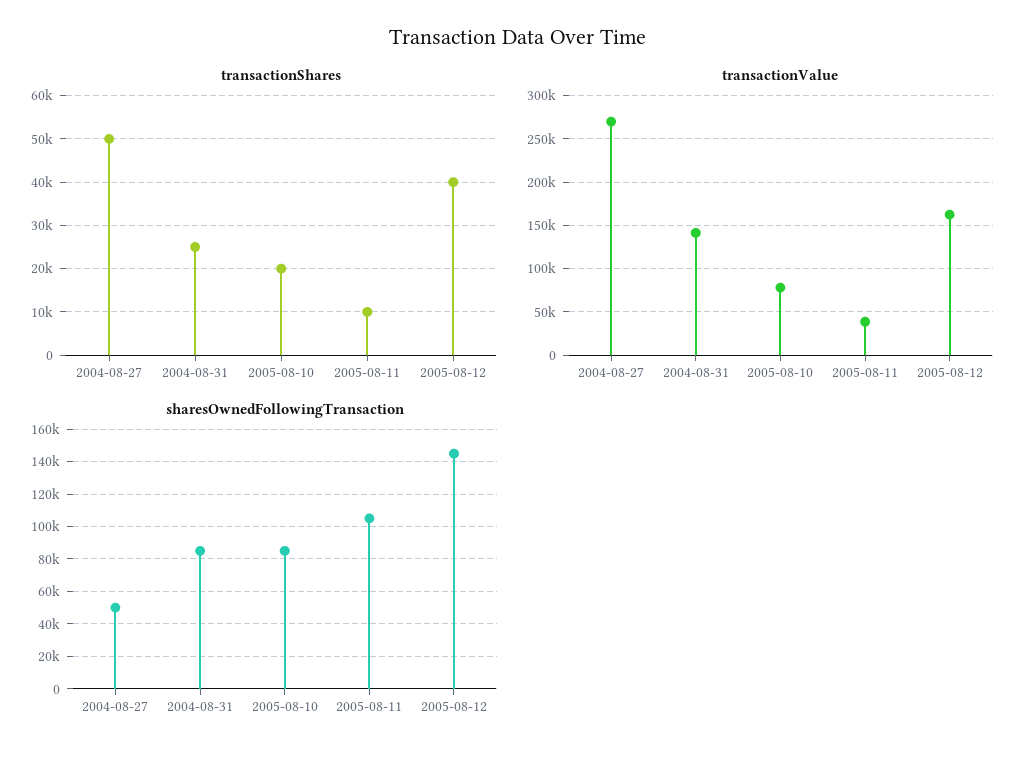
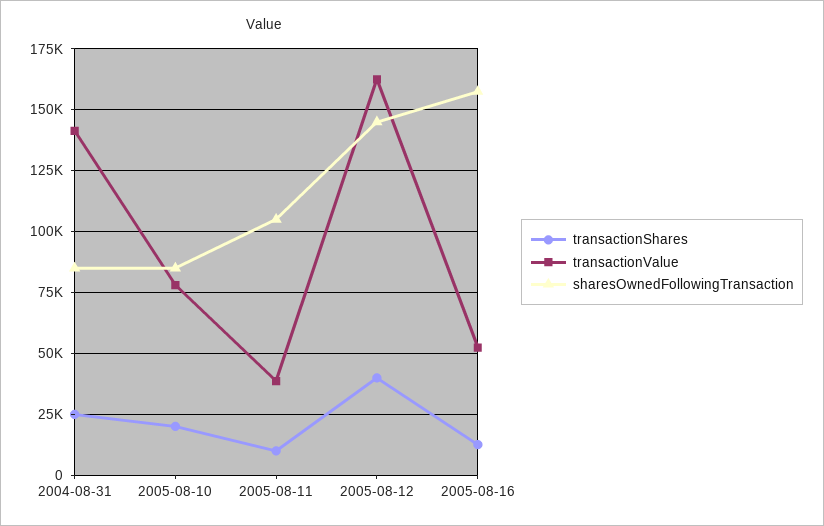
transactionShares, 2004-08-27: 50000 -> none
transactionValue, 2004-08-27: 270000 -> none
sharesOwnedFollowingTransaction, 2004-08-27: 50000 -> none
transactionShares, 2005-08-16: none -> 12500
transactionValue, 2005-08-16: none -> 52500
sharesOwnedFollowingTransaction, 2005-08-16: none -> 157500

